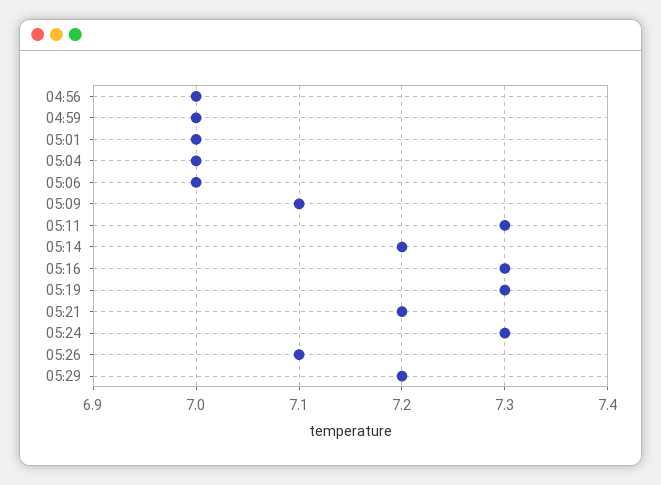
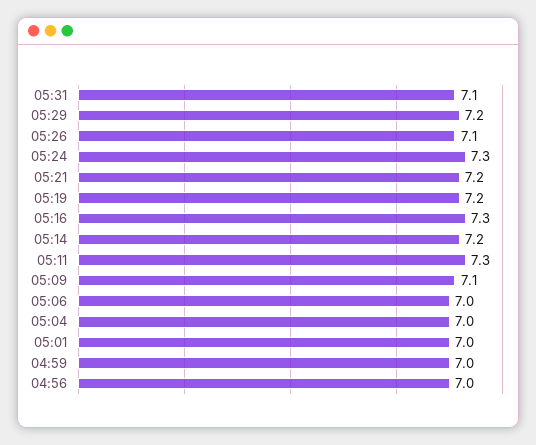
05:19: 7.3 -> 7.2
05:31: none -> 7.1

